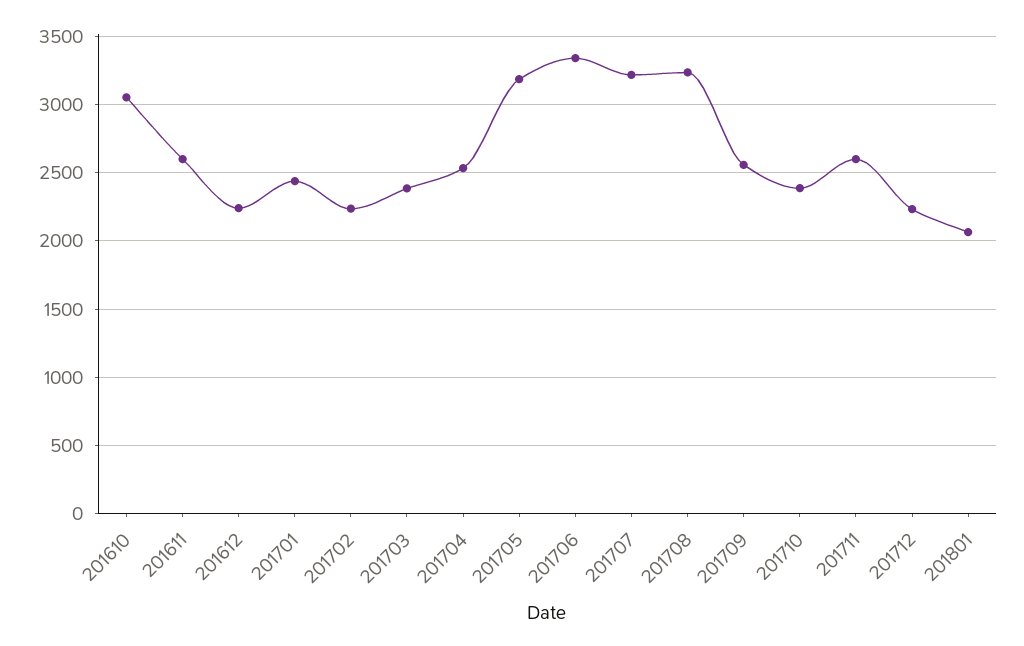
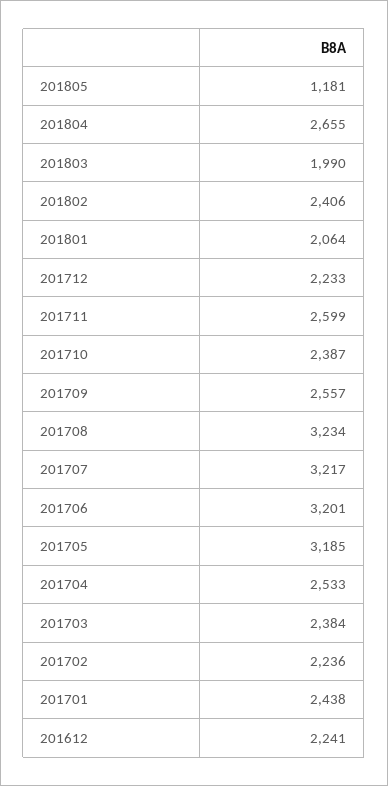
201610: 3050 -> none
201611: 2600 -> none
201706: 3350 -> 3201
201805: none -> 1181
201804: none -> 2655
201803: none -> 1990
201802: none -> 2406

